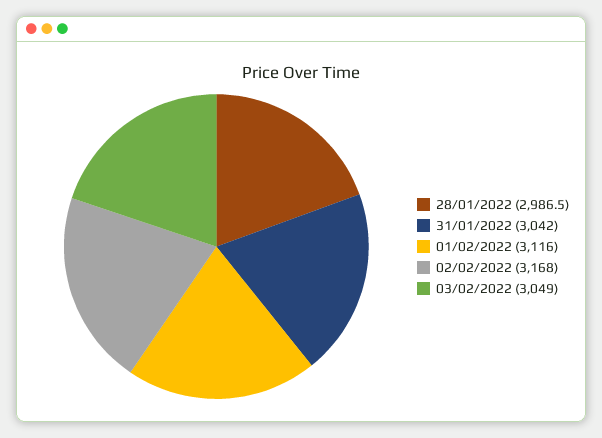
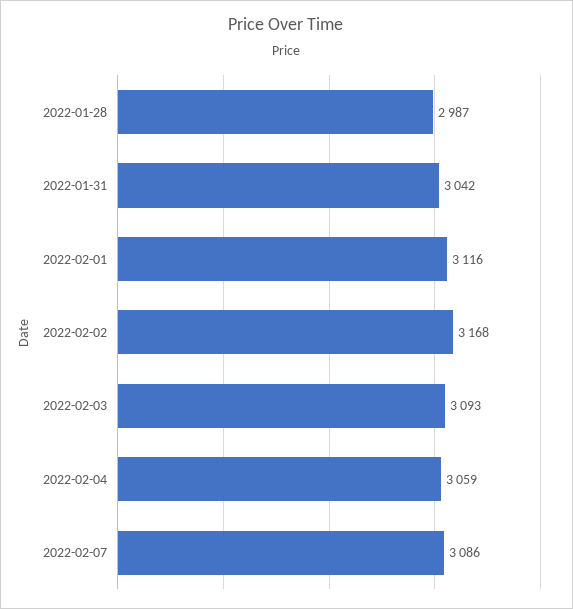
03/02/2022: 3049 -> 3093
2022-02-04: none -> 3059
2022-02-07: none -> 3086

